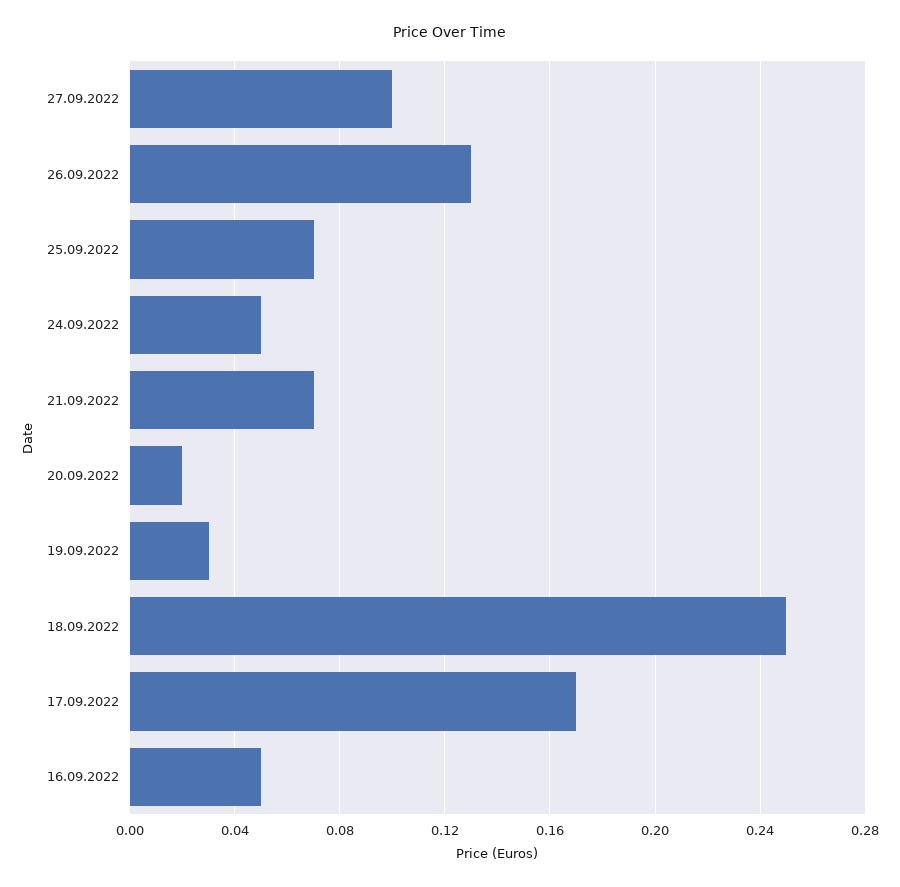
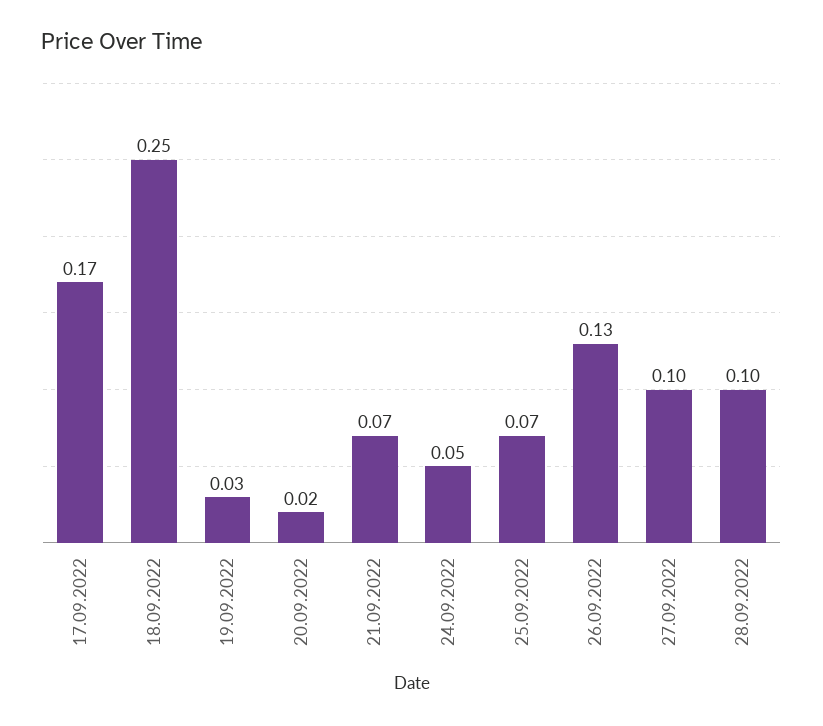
16.09.2022: 0.05 -> none
28.09.2022: none -> 0.1

